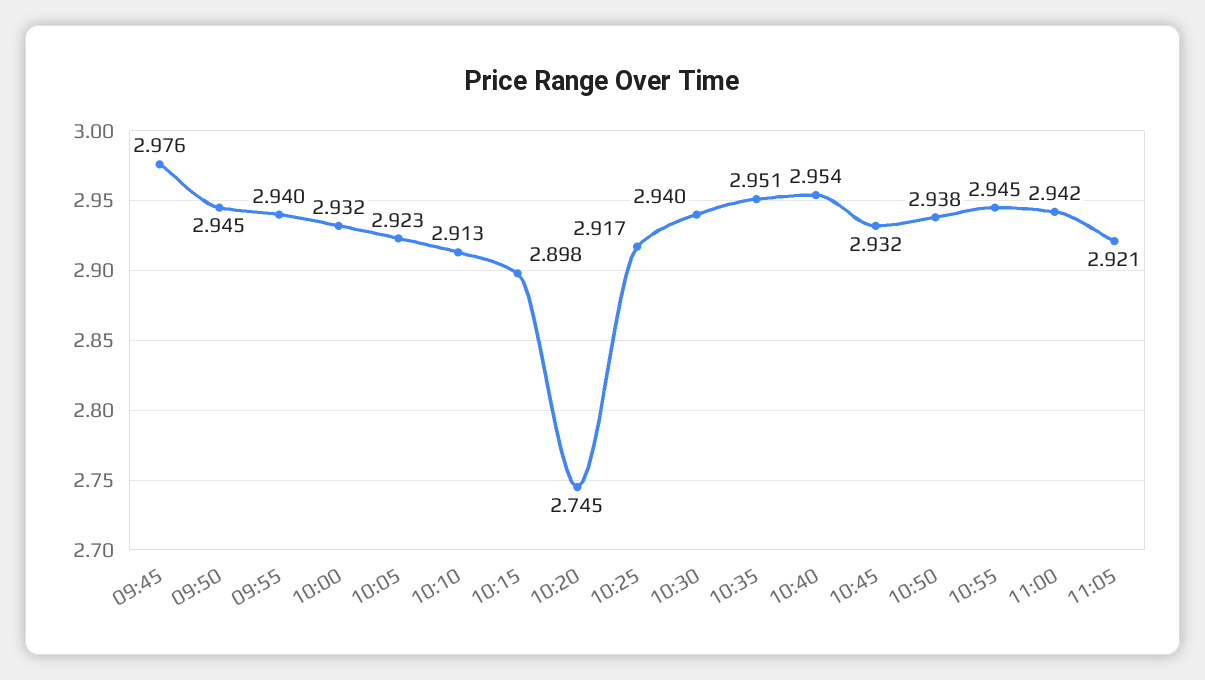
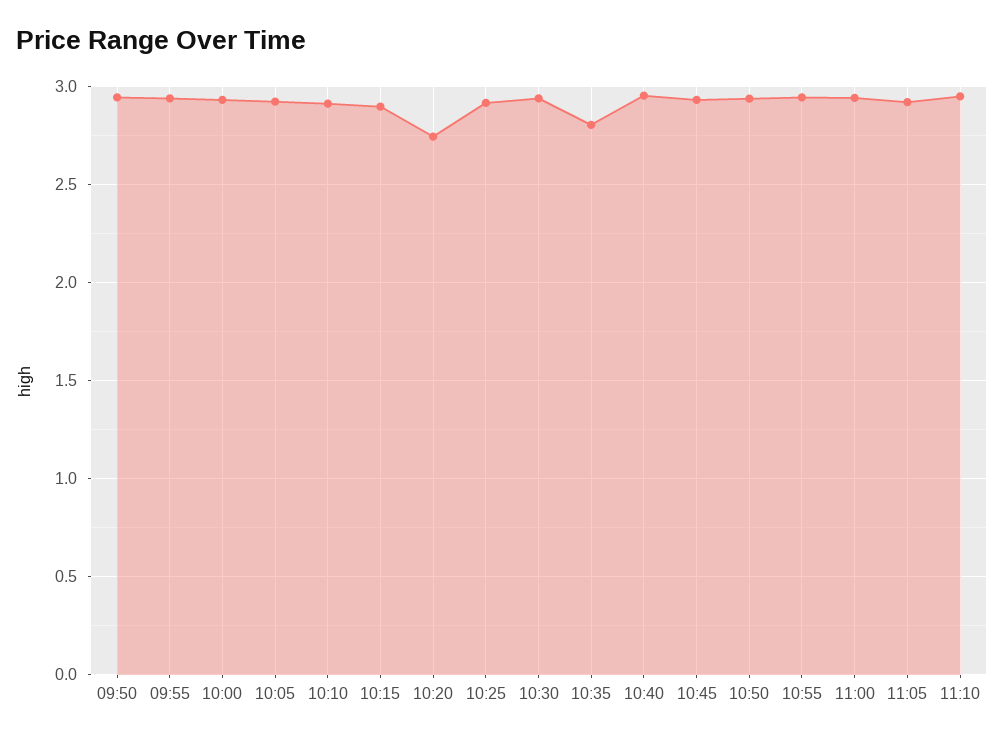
09:45: 2.976 -> none
10:35: 2.951 -> 2.8
11:10: none -> 2.95

